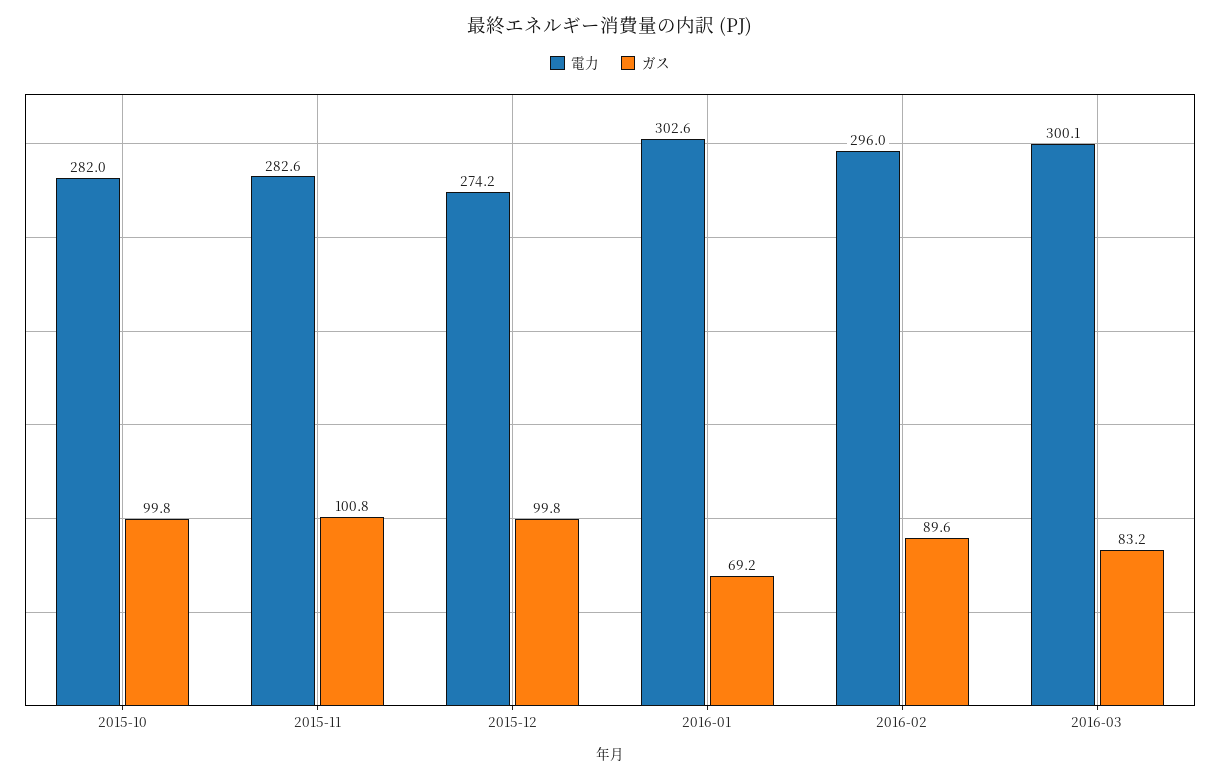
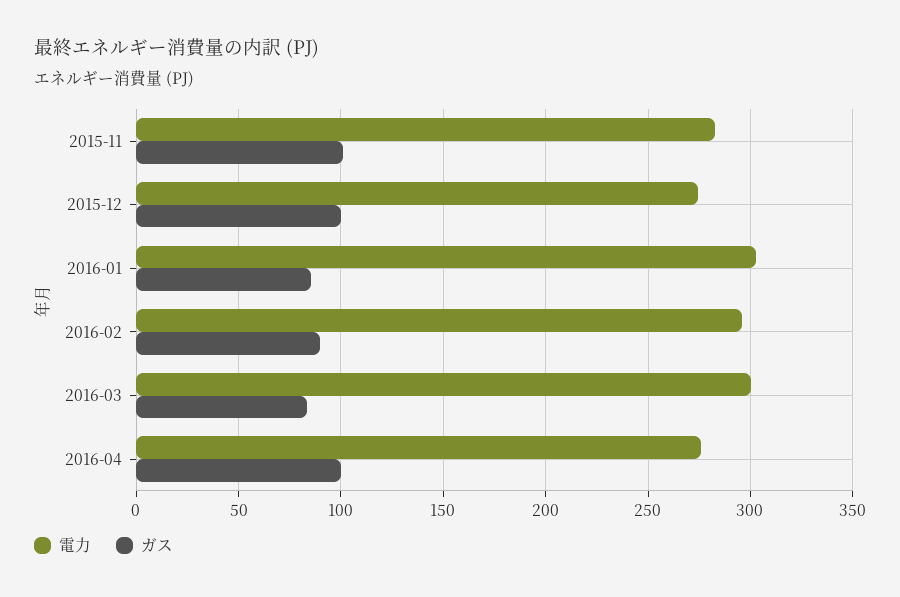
電力, 2015-10: 282 -> none
ガス, 2015-10: 99.8 -> none
ガス, 2016-01: 69.2 -> 85
電力, 2016-04: none -> 275
ガス, 2016-04: none -> 100

